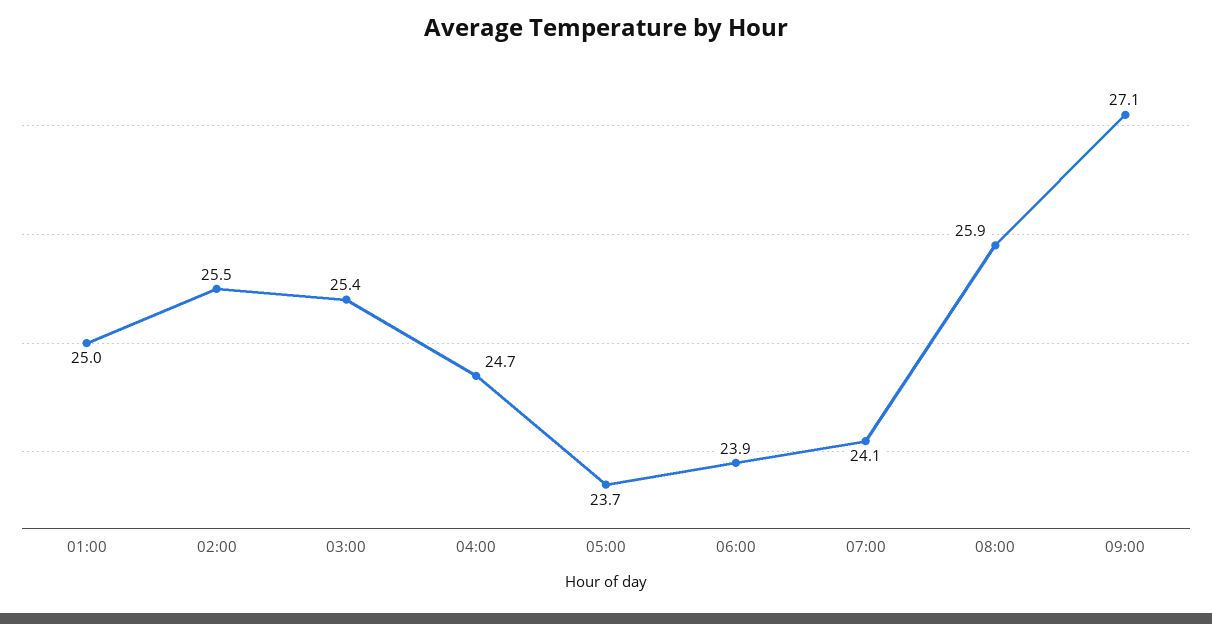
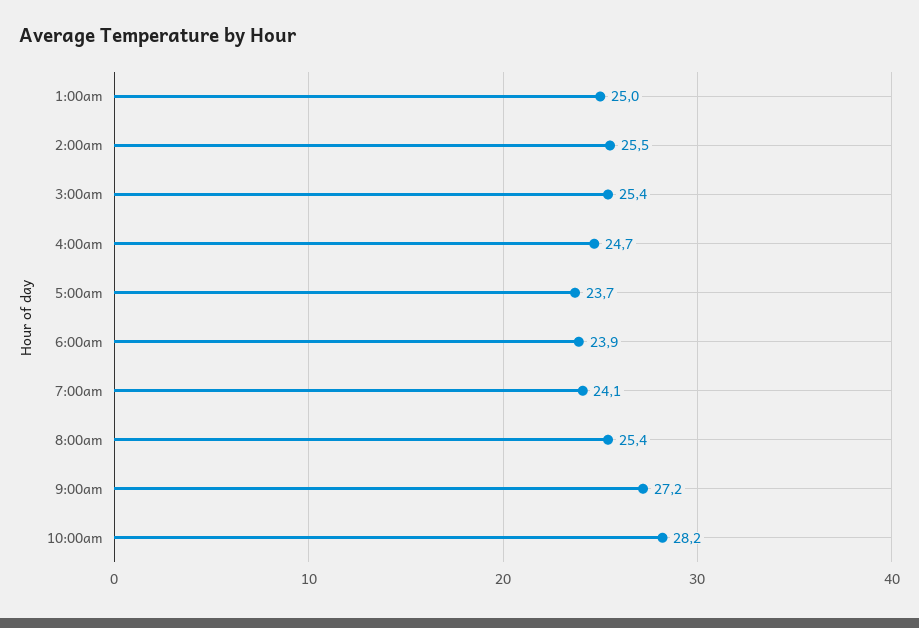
08:00: 25.9 -> 25.4
09:00: 27.1 -> 27.2
10:00am: none -> 28.2

